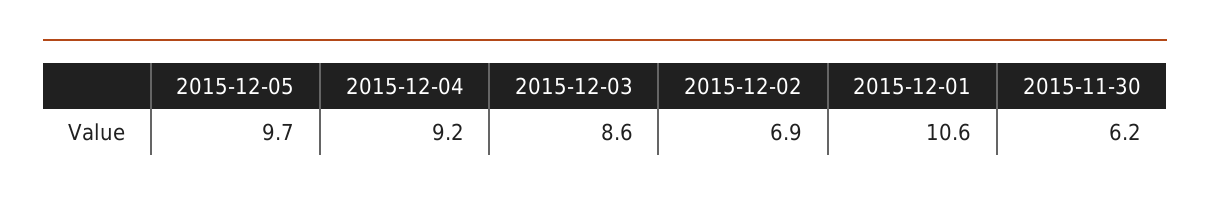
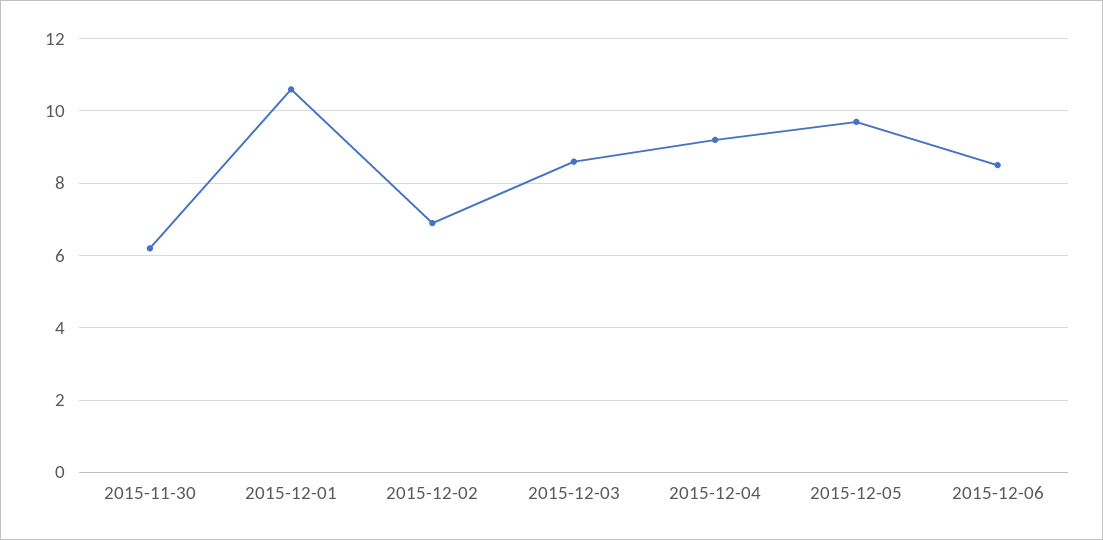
2015-12-06: none -> 8.5

